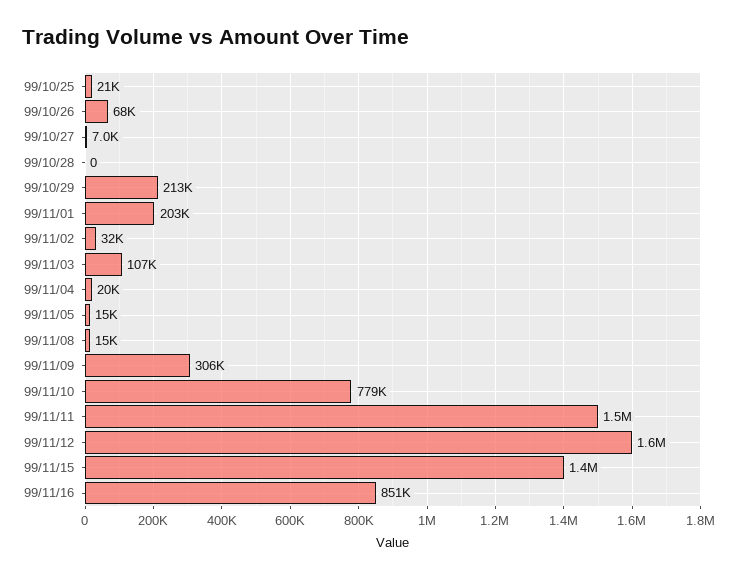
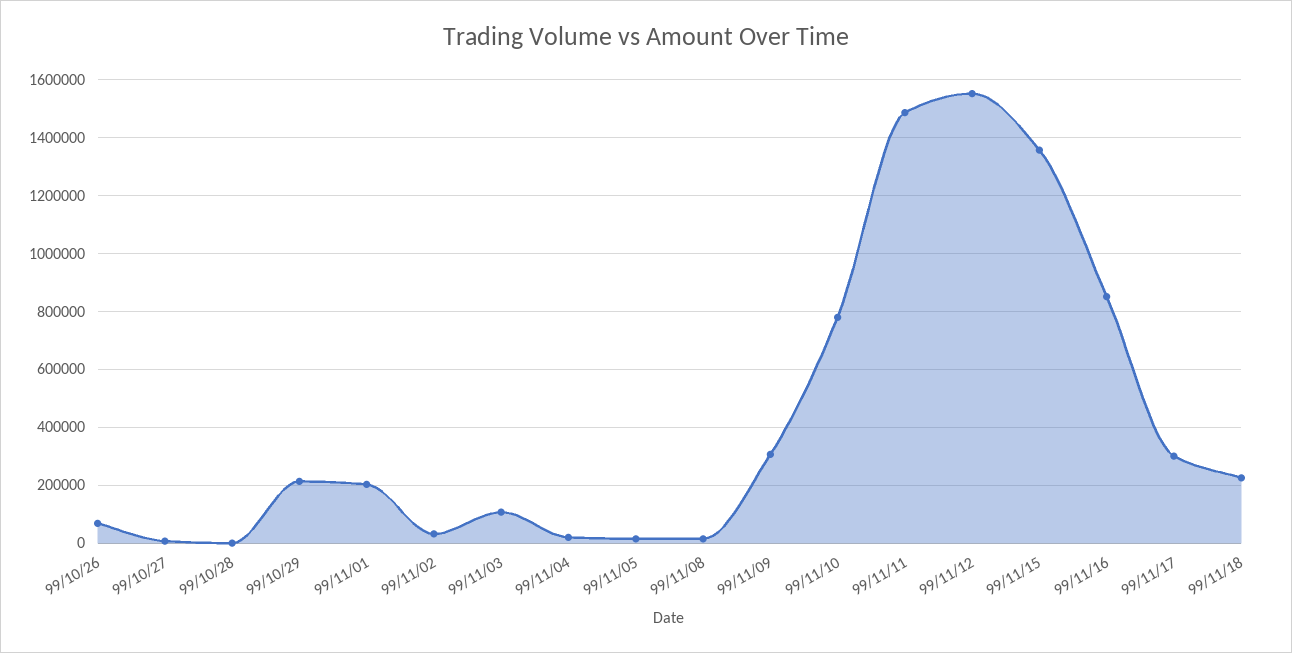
99/10/25: 21000 -> none
99/11/17: none -> 300000
99/11/18: none -> 225000

